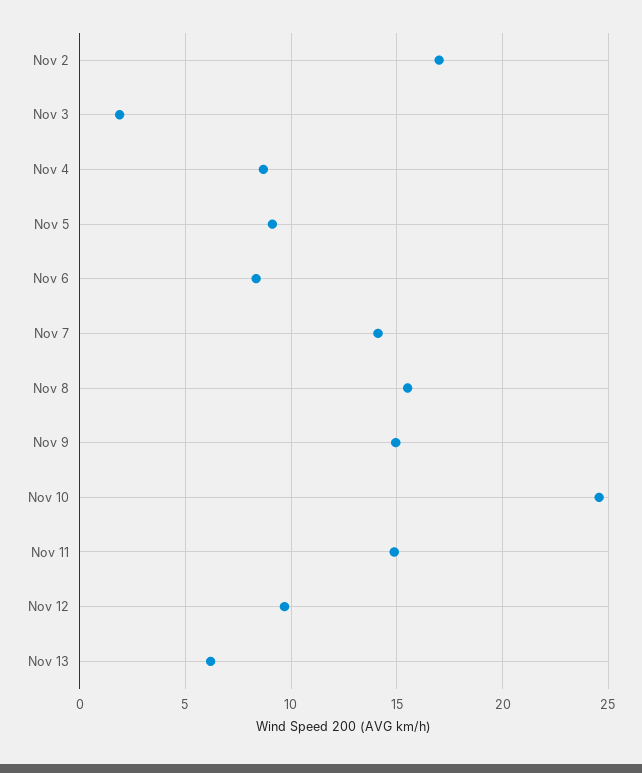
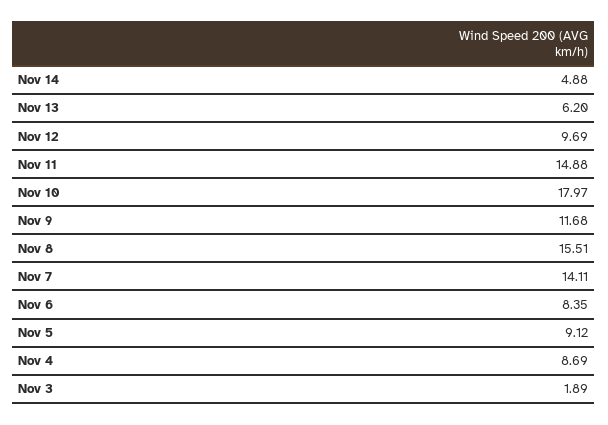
Nov 2: 17 -> none
Nov 9: 15 -> 11.68
Nov 10: 24.5 -> 17.97
Nov 14: none -> 4.88

